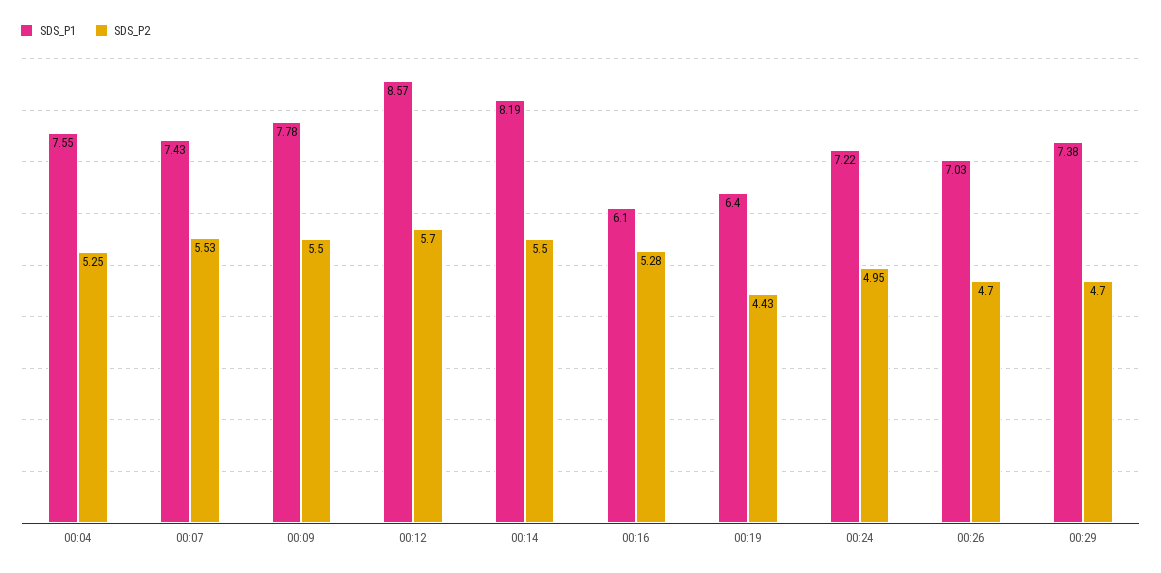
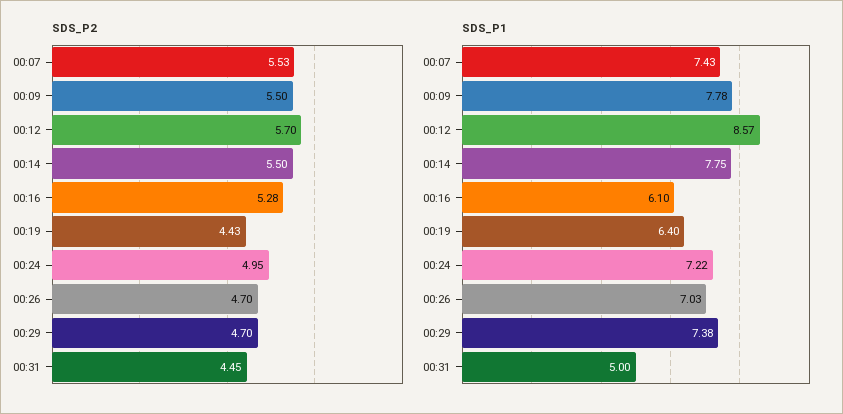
SDS_P1, 00:04: 7.55 -> none
SDS_P2, 00:04: 5.25 -> none
SDS_P1, 00:14: 8.19 -> 7.75
SDS_P2, 00:31: none -> 4.45
SDS_P1, 00:31: none -> 5

